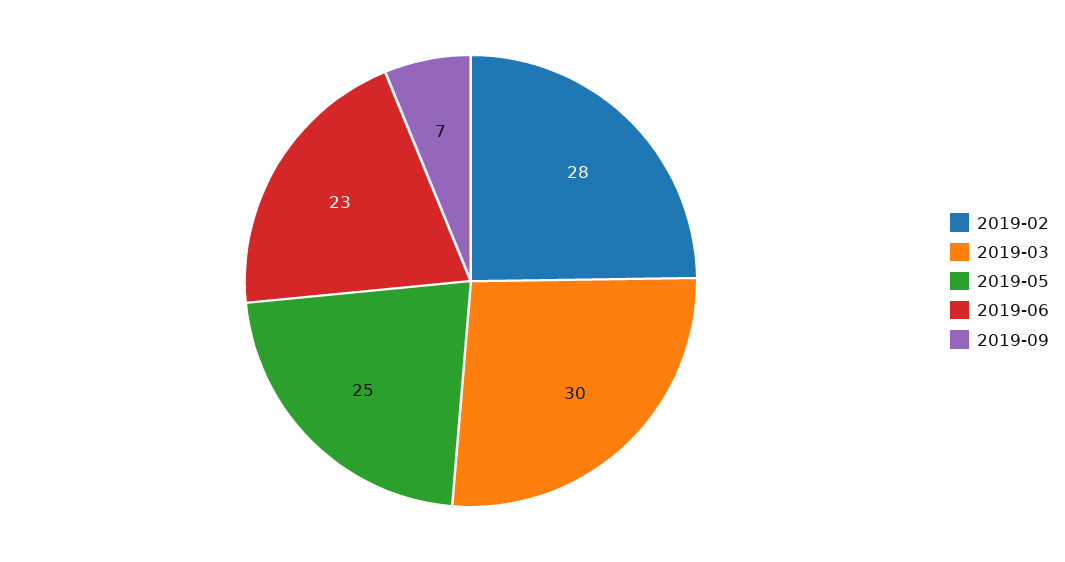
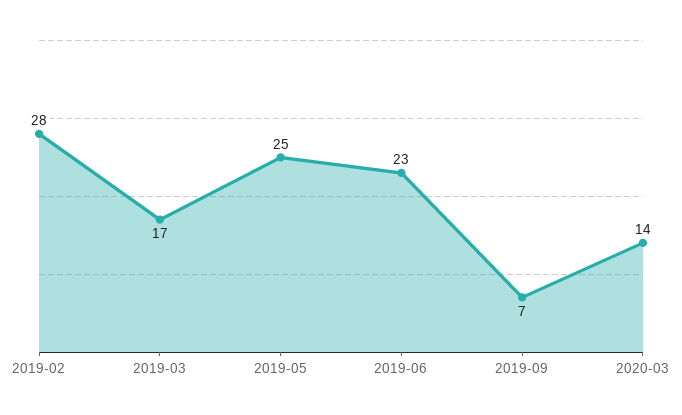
2019-03: 30 -> 17
2020-03: none -> 14

